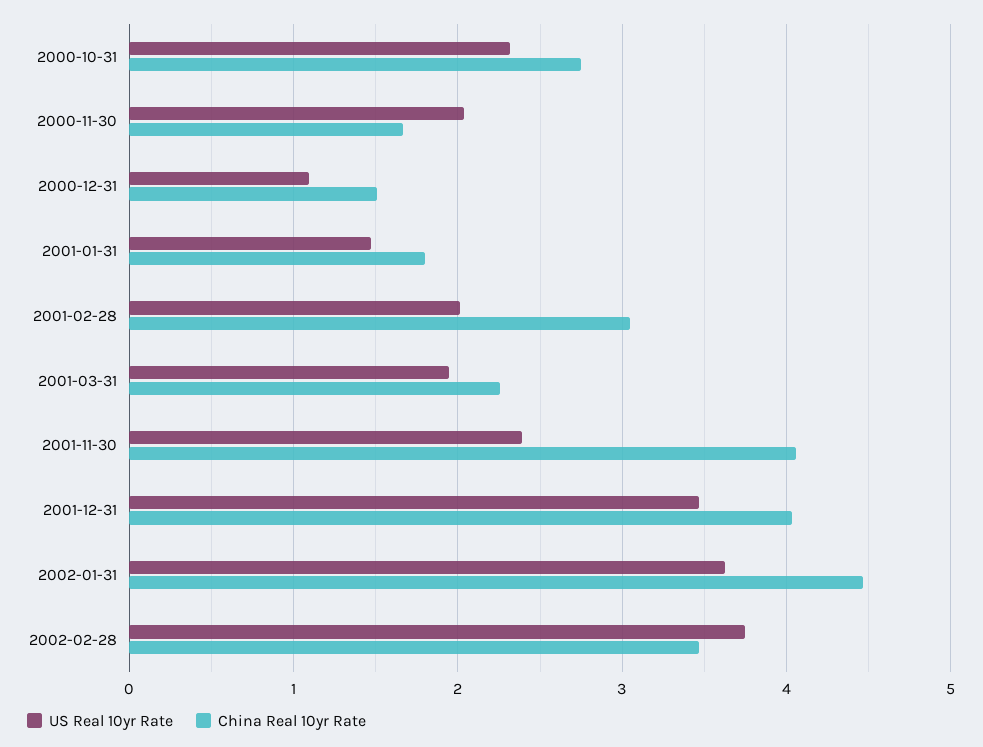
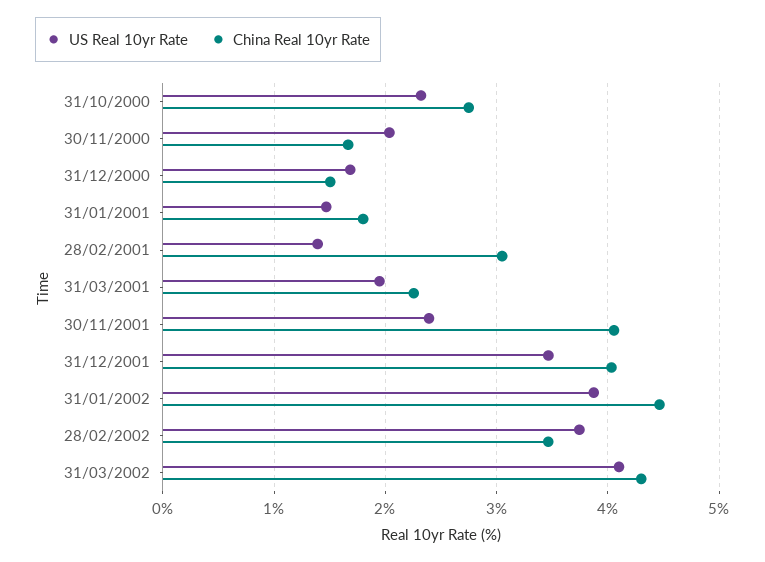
US Real 10yr Rate, 2000-12-31: 1.1 -> 1.7
US Real 10yr Rate, 2001-02-28: 2 -> 1.4
US Real 10yr Rate, 2002-01-31: 3.6 -> 3.9
US Real 10yr Rate, 31/03/2002: none -> 4.1
China Real 10yr Rate, 31/03/2002: none -> 4.3

